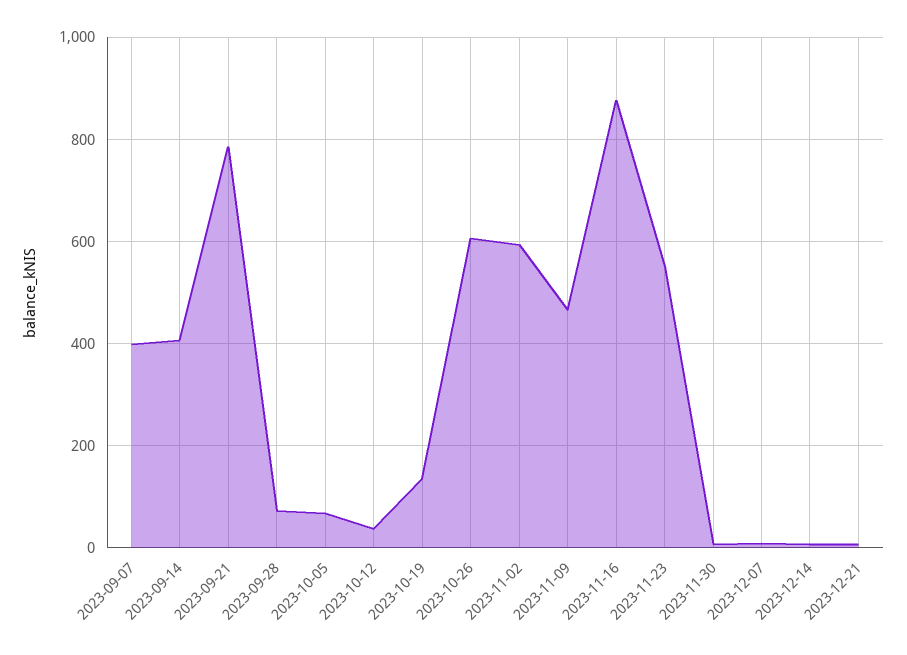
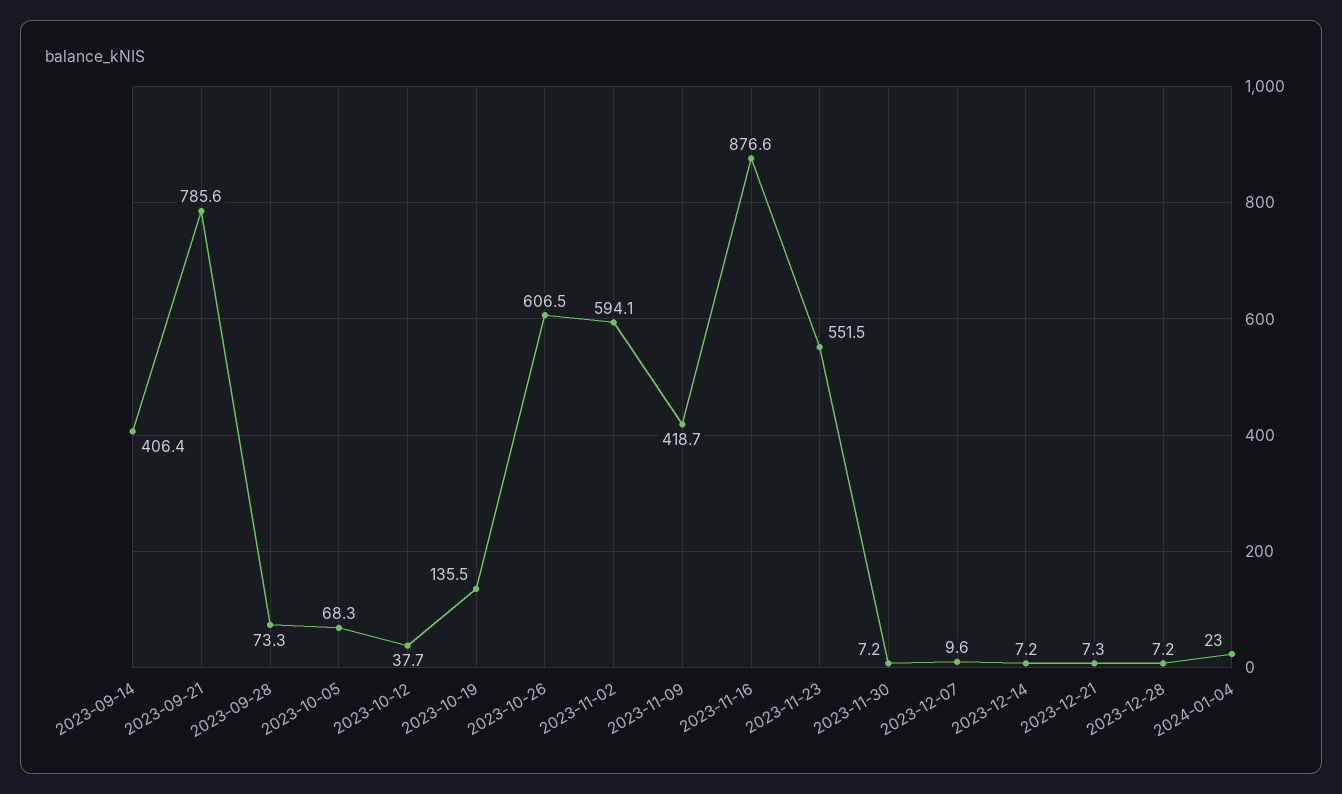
2023-09-07: 400 -> none
2023-11-09: 460 -> 418.7
2023-12-28: none -> 7.2
2024-01-04: none -> 23

